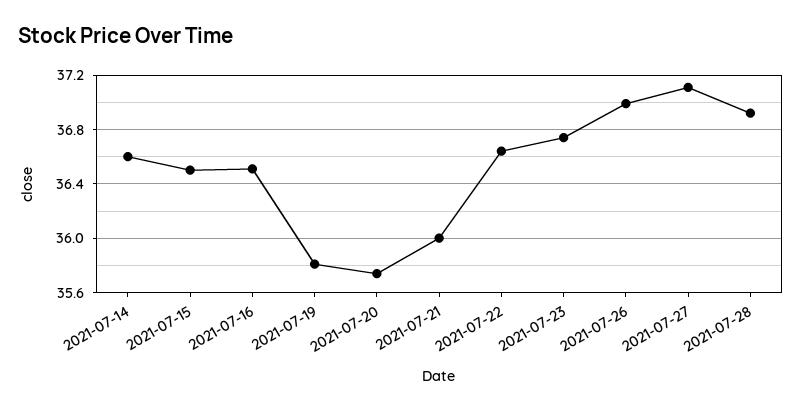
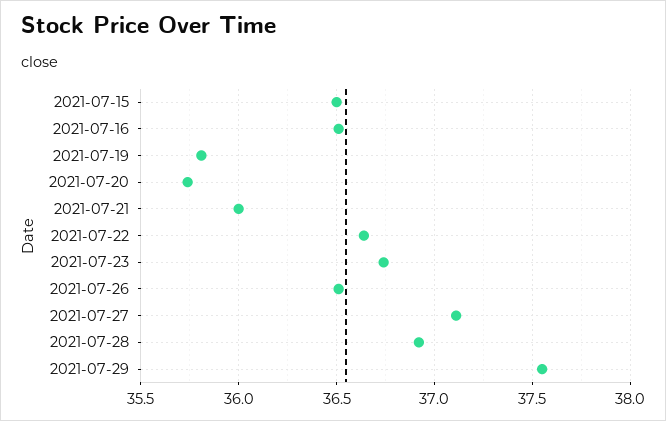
2021-07-14: 36.6 -> none
2021-07-26: 37 -> 36.5
2021-07-29: none -> 37.55

